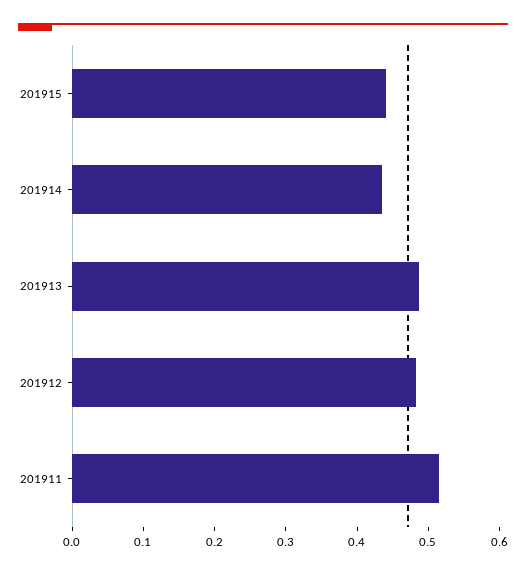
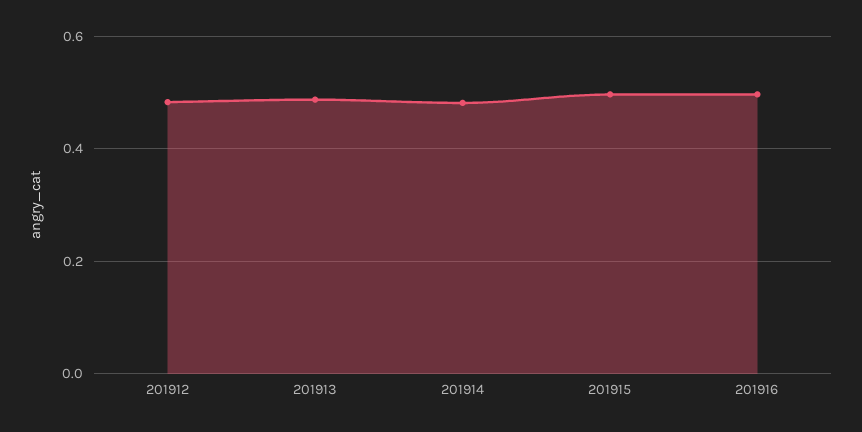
201915: 0.44 -> 0.5
201914: 0.44 -> 0.48
201911: 0.52 -> none
201916: none -> 0.5

